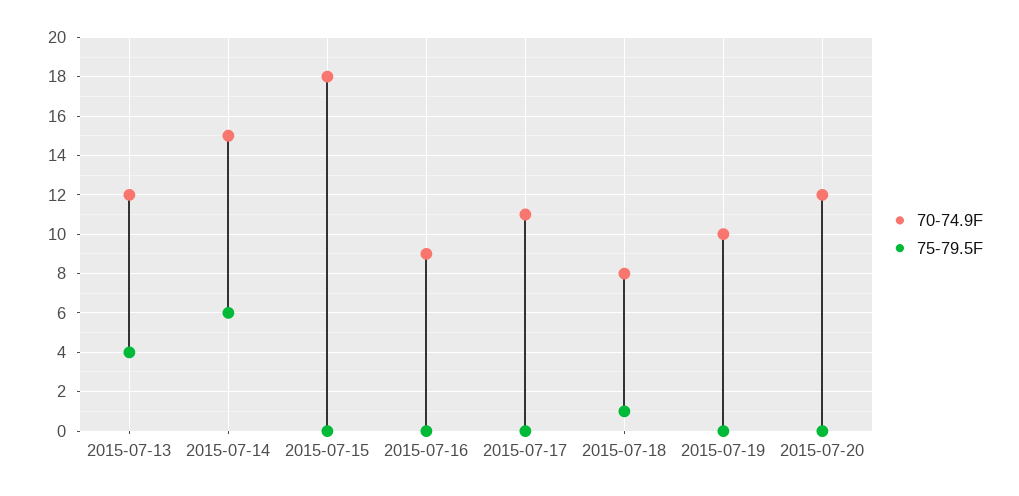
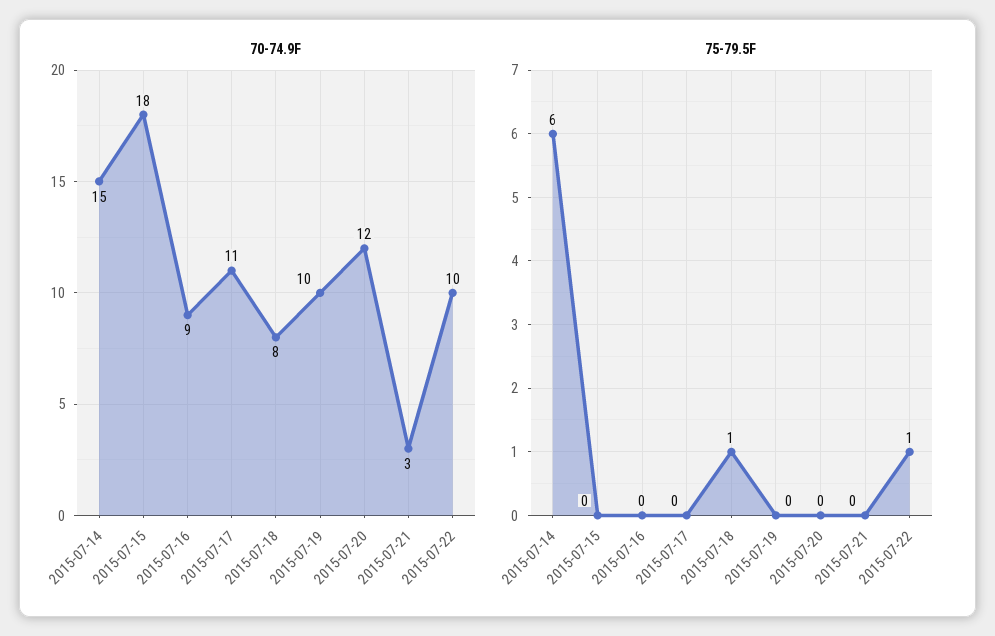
70-74.9F, 2015-07-13: 12 -> none
75-79.5F, 2015-07-13: 4 -> none
70-74.9F, 2015-07-21: none -> 3
70-74.9F, 2015-07-22: none -> 10
75-79.5F, 2015-07-21: none -> 0
75-79.5F, 2015-07-22: none -> 1

